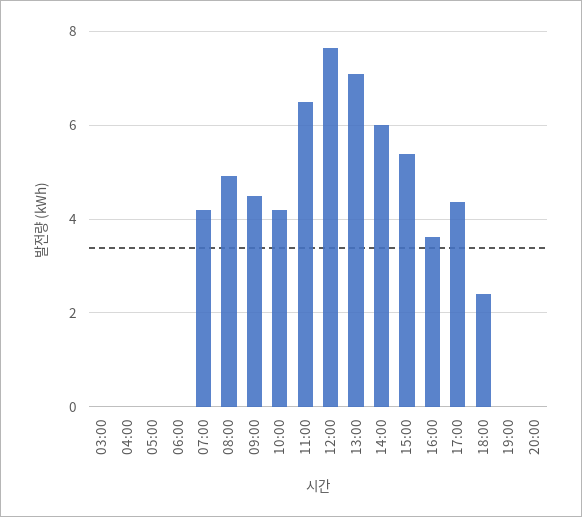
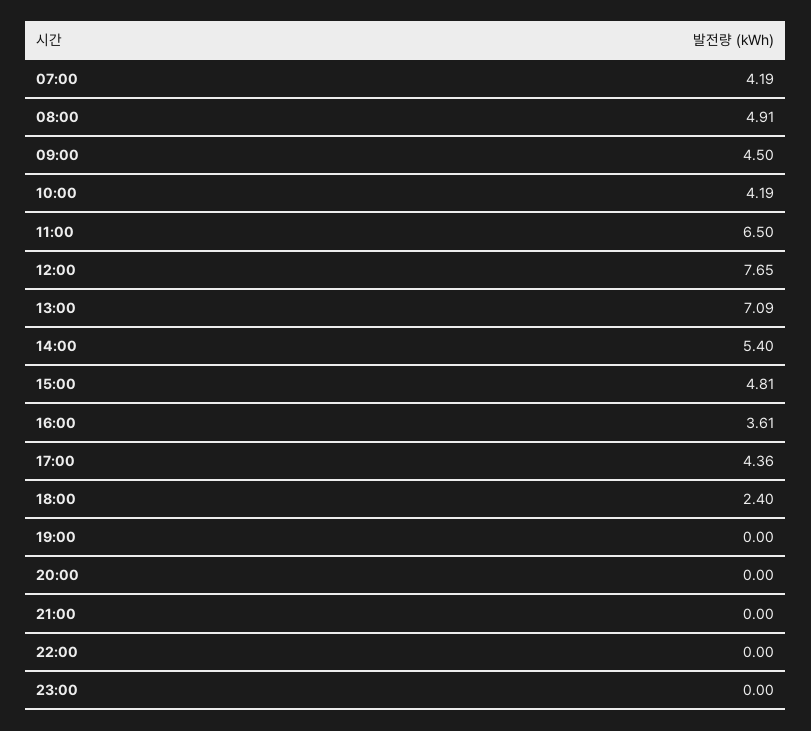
03:00: 0 -> none
04:00: 0 -> none
05:00: 0 -> none
06:00: 0 -> none
14:00: 6 -> 5.4
15:00: 5.4 -> 4.81
21:00: none -> 0
22:00: none -> 0
23:00: none -> 0

